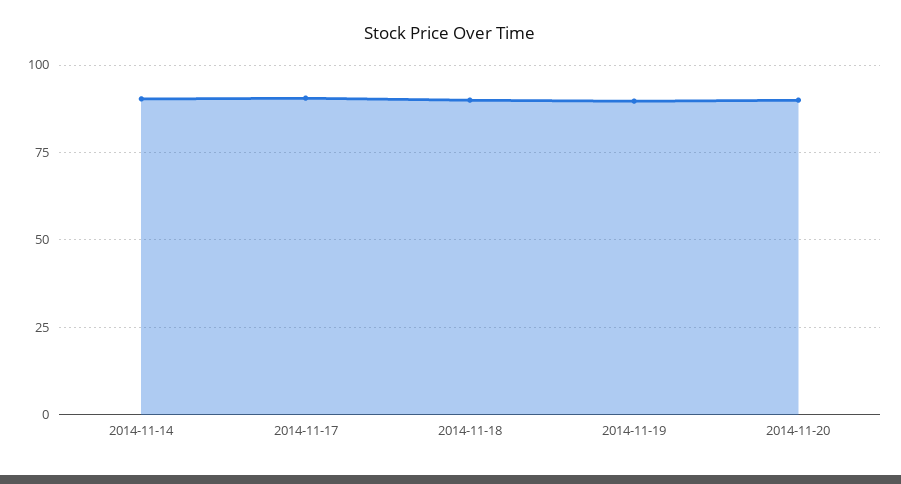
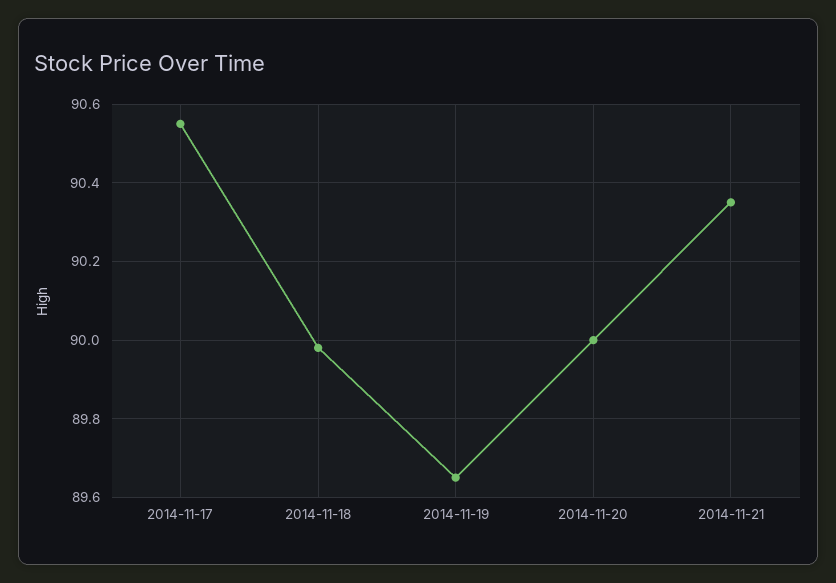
2014-11-14: 90 -> none
2014-11-21: none -> 90.35

